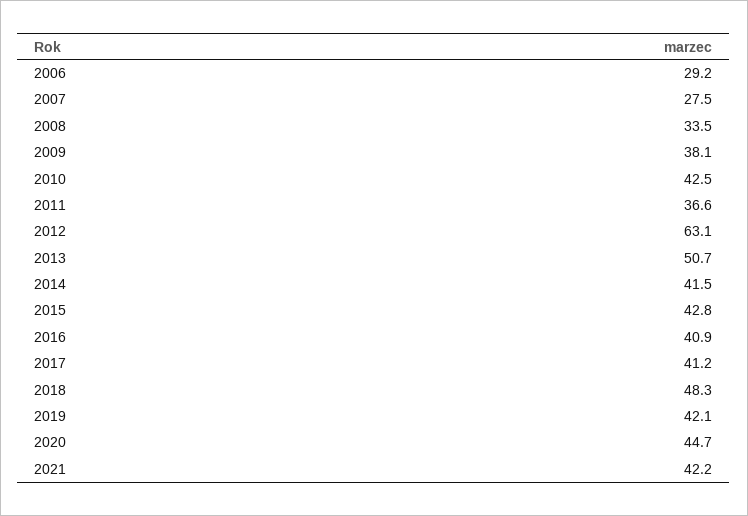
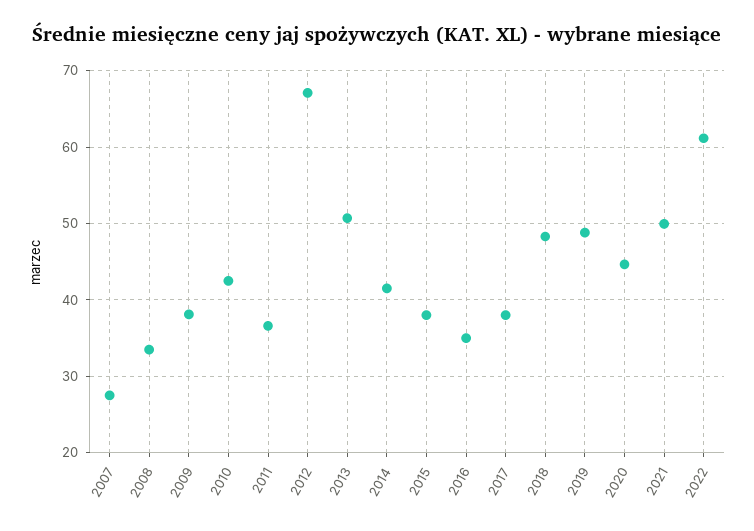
2006: 29.2 -> none
2012: 63.1 -> 67
2015: 42.8 -> 38
2016: 40.9 -> 35
2017: 41.2 -> 38
2019: 42.1 -> 49
2021: 42.2 -> 50
2022: none -> 61

